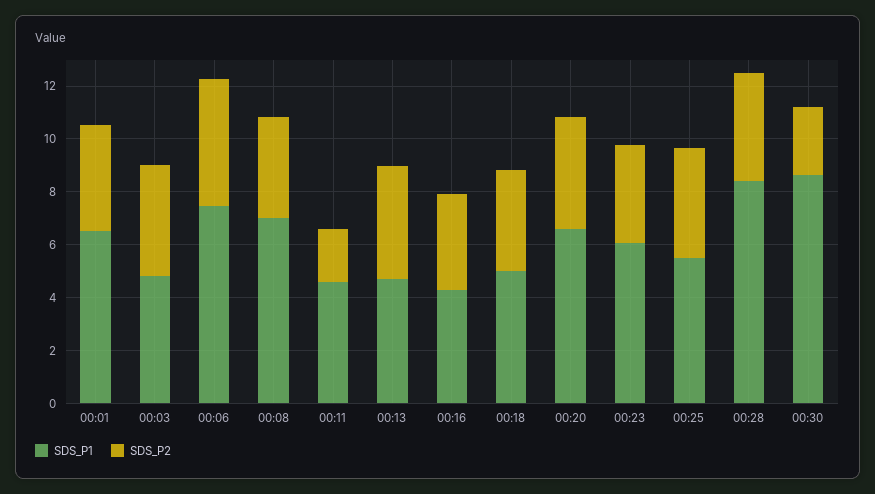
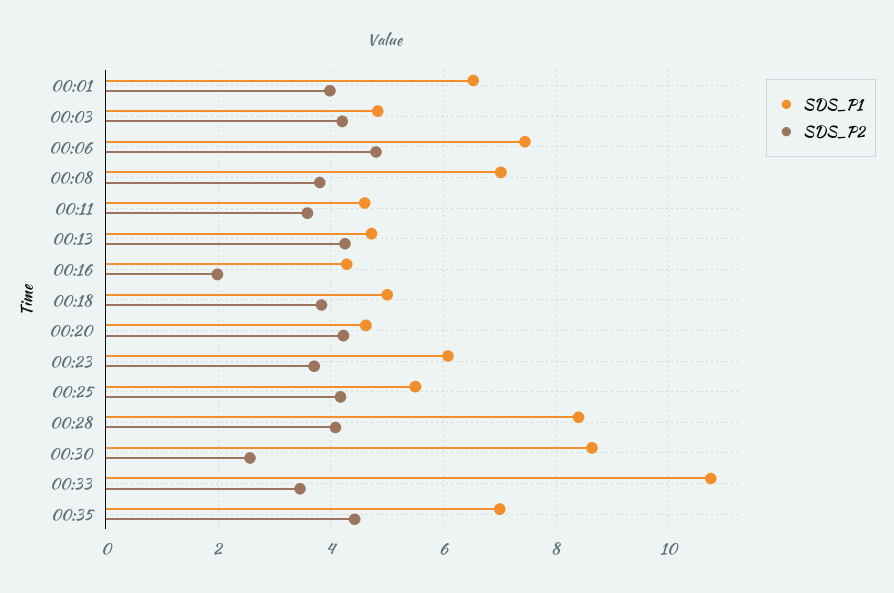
SDS_P2, 00:11: 2 -> 3.6
SDS_P2, 00:16: 3.5 -> 2
SDS_P1, 00:20: 6.5 -> 4.6
SDS_P1, 00:33: none -> 10.8
SDS_P2, 00:33: none -> 3.4
SDS_P1, 00:35: none -> 7
SDS_P2, 00:35: none -> 4.4

